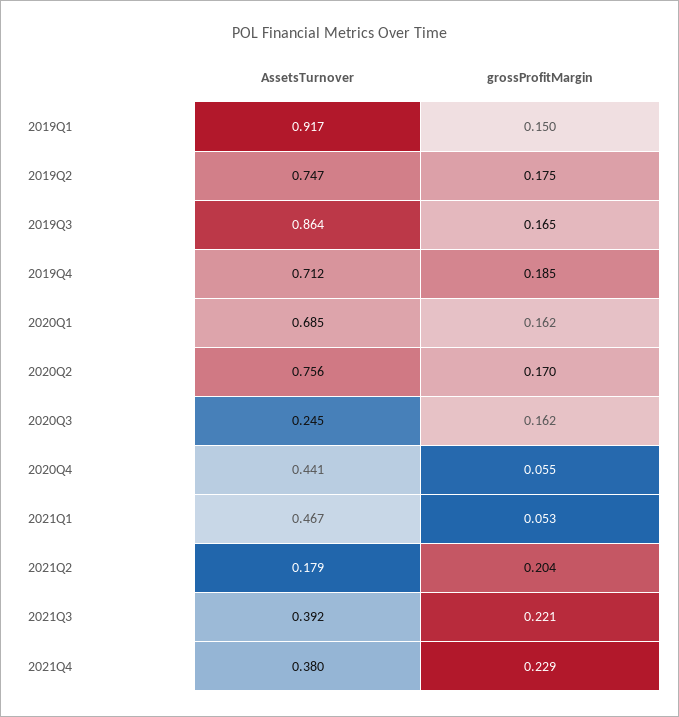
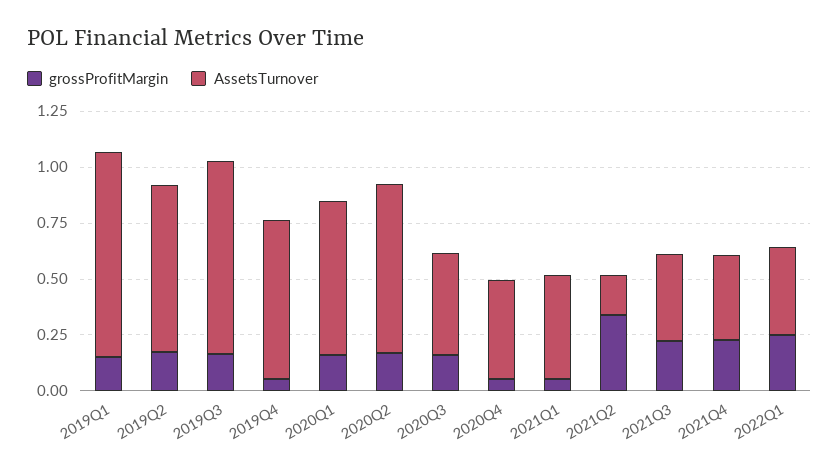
grossProfitMargin, 2019Q4: 0.185 -> 0.05
AssetsTurnover, 2020Q3: 0.245 -> 0.45
grossProfitMargin, 2021Q2: 0.204 -> 0.35
grossProfitMargin, 2022Q1: none -> 0.25
AssetsTurnover, 2022Q1: none -> 0.4

